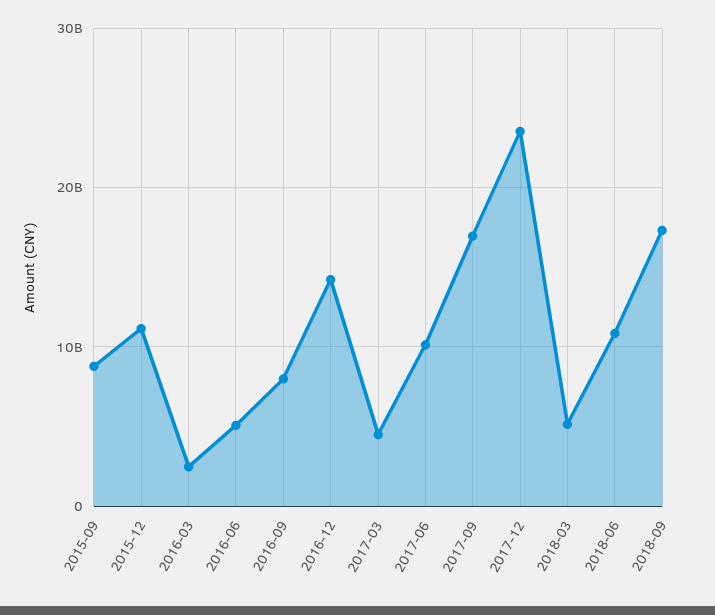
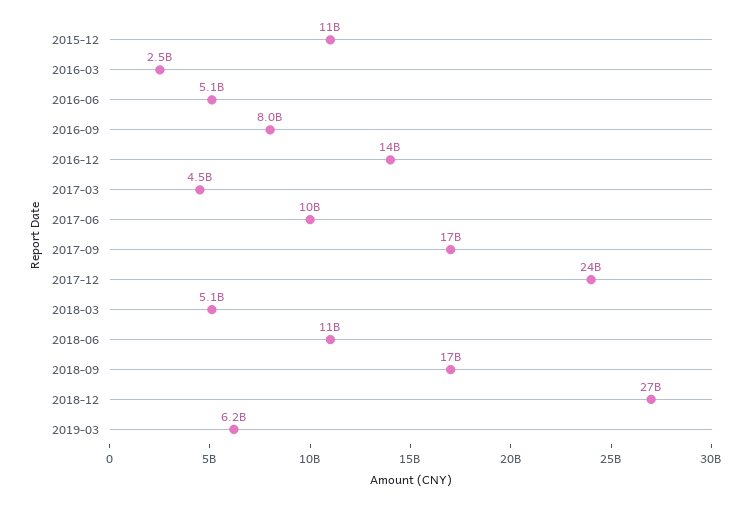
2015-09: 9000000000 -> none
2018-12: none -> 27000000000
2019-03: none -> 6200000000

